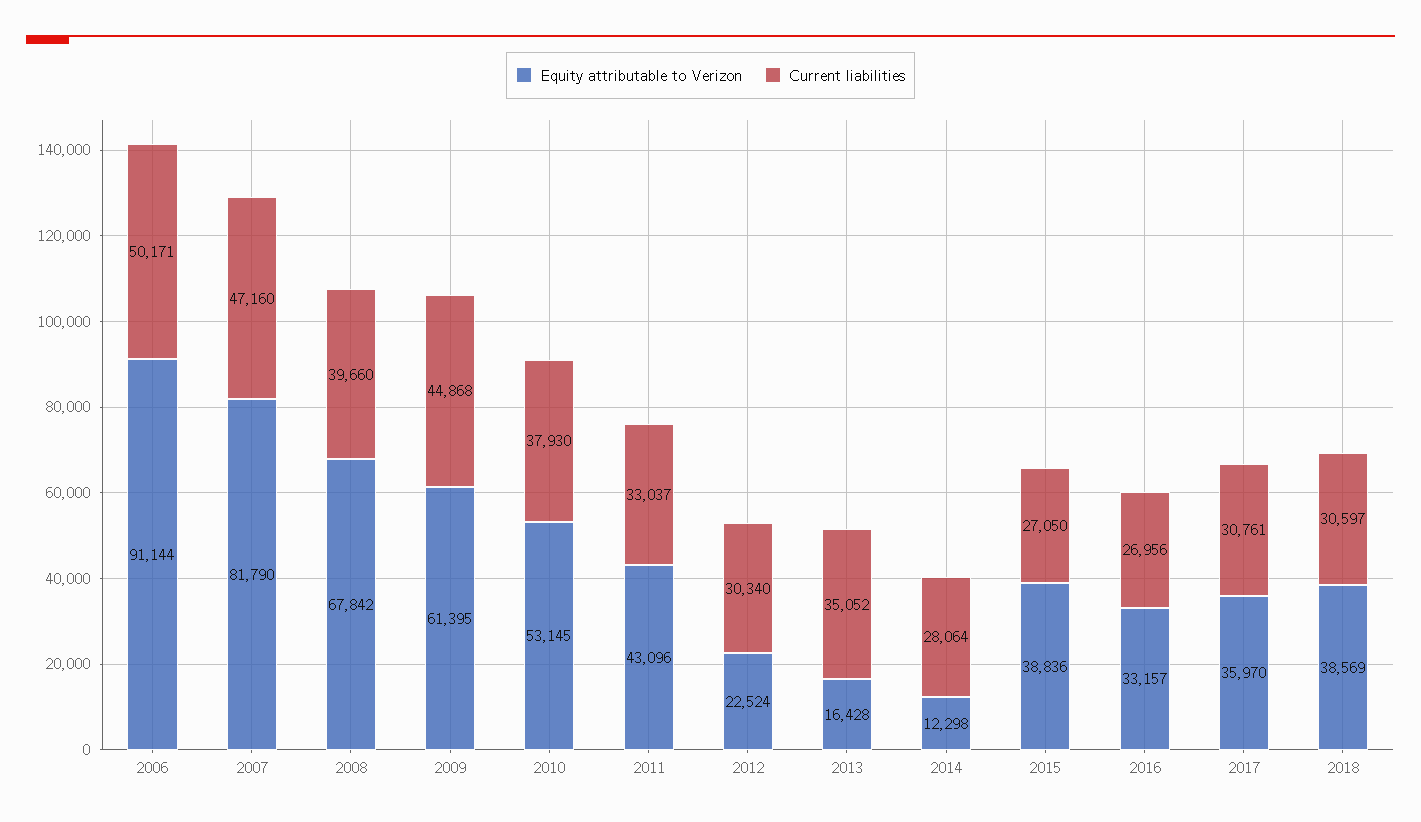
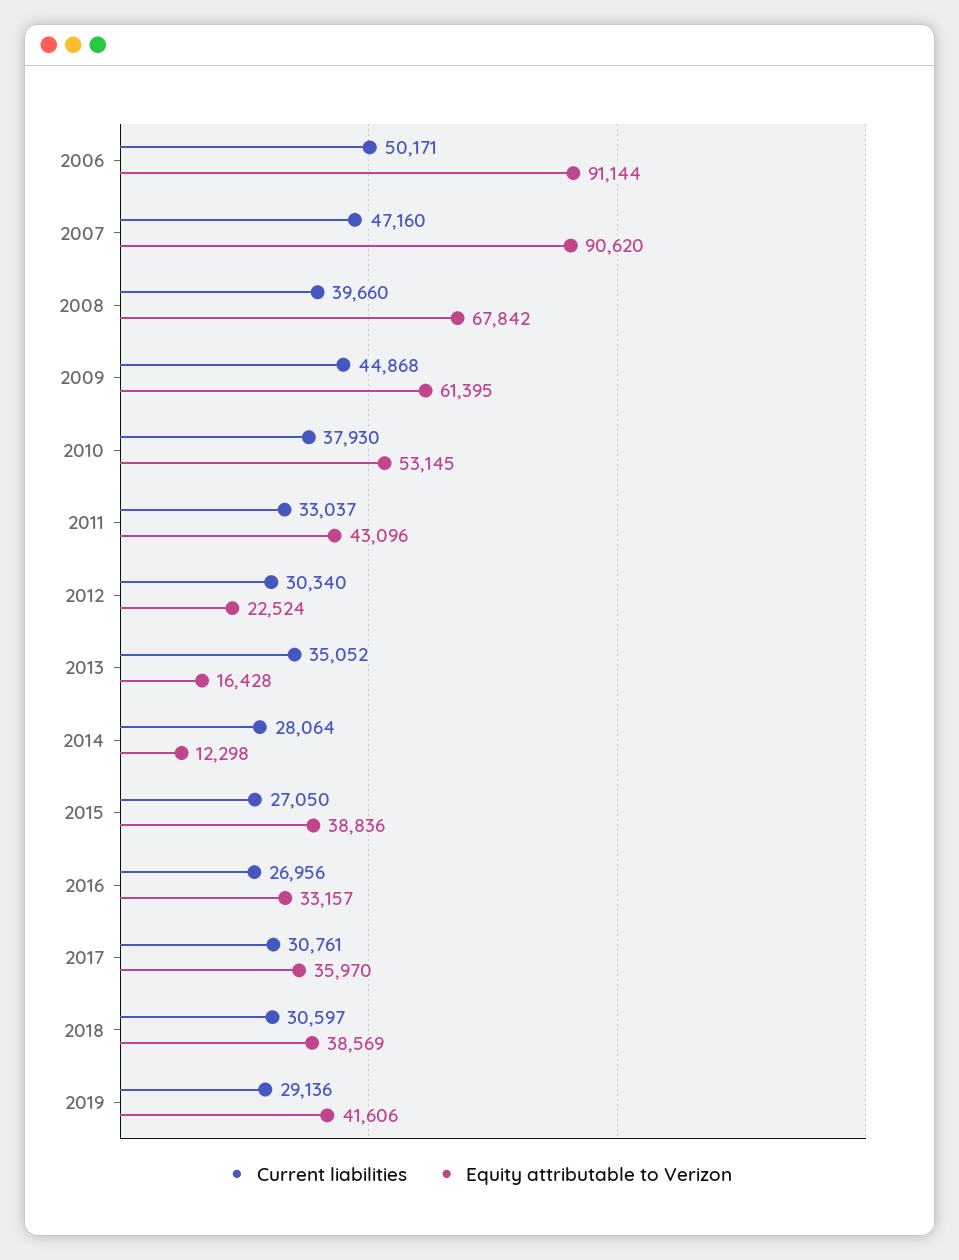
Equity attributable to Verizon, 2007: 81790 -> 90620
Current liabilities, 2019: none -> 29136
Equity attributable to Verizon, 2019: none -> 41606

